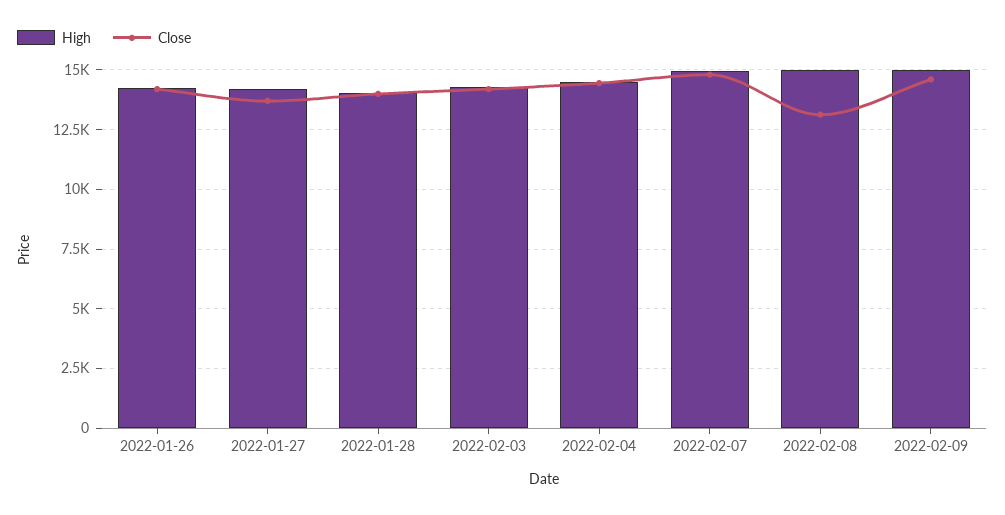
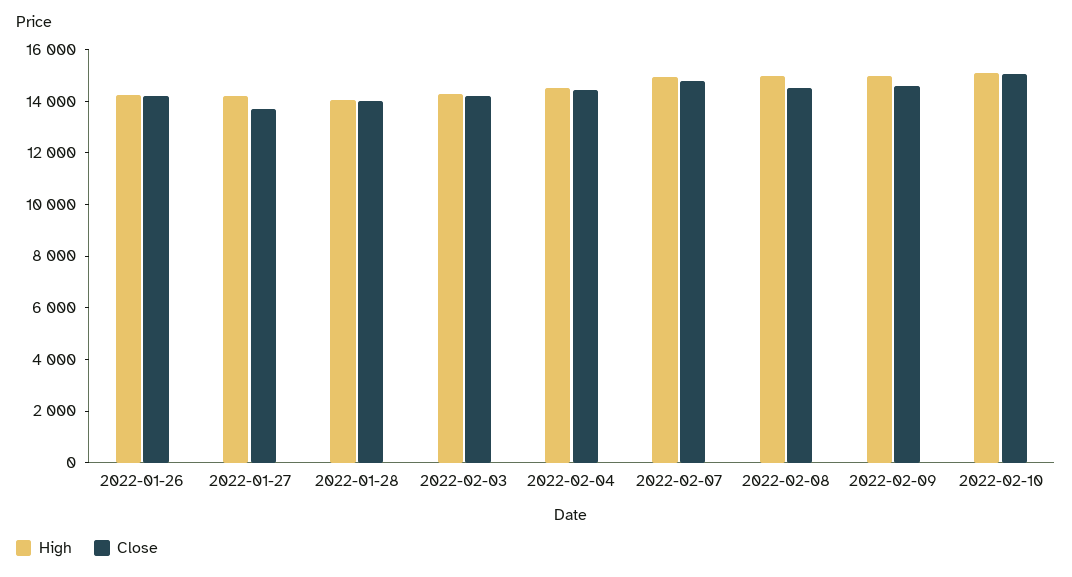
Close, 2022-02-08: 13000 -> 14500
High, 2022-02-10: none -> 15000
Close, 2022-02-10: none -> 15000

